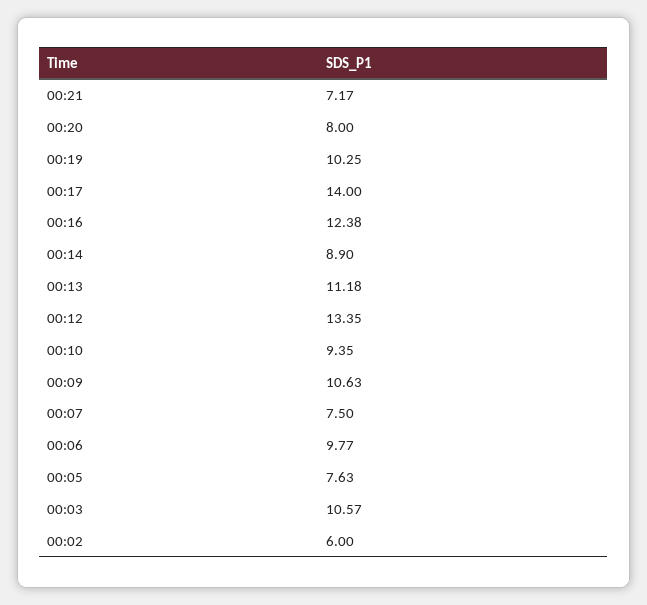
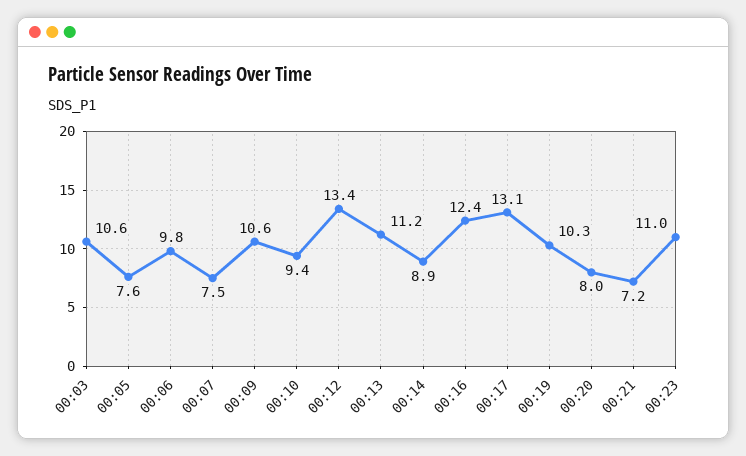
00:17: 14 -> 13.1
00:02: 6 -> none
00:23: none -> 11

